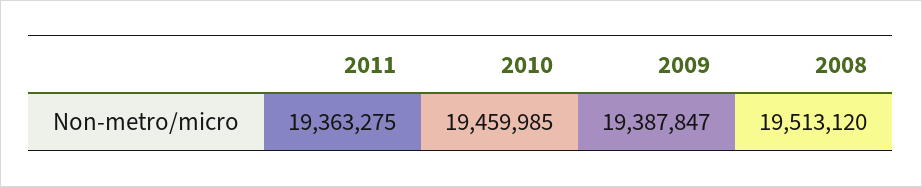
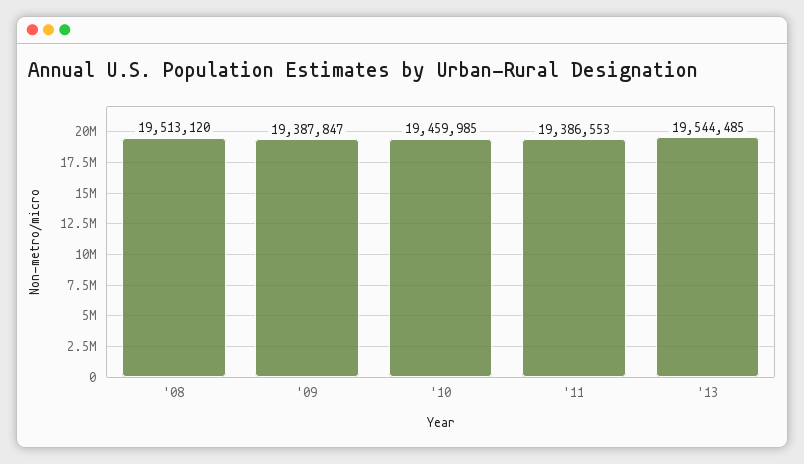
2011: 19363275 -> 19386553
'13: none -> 19544485

